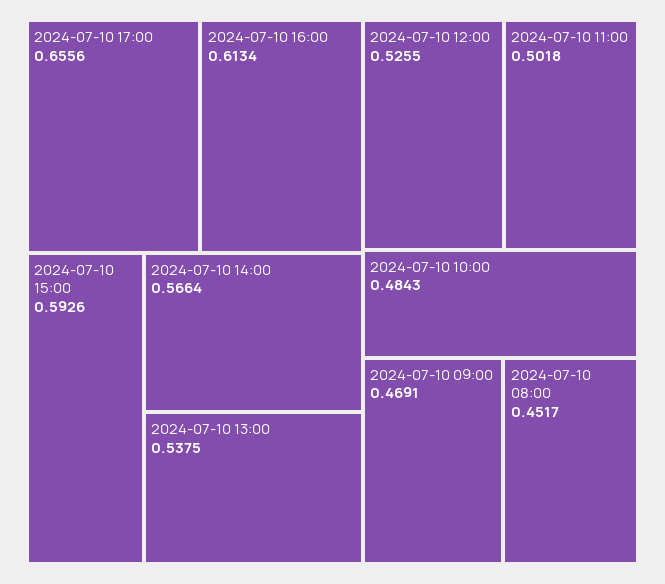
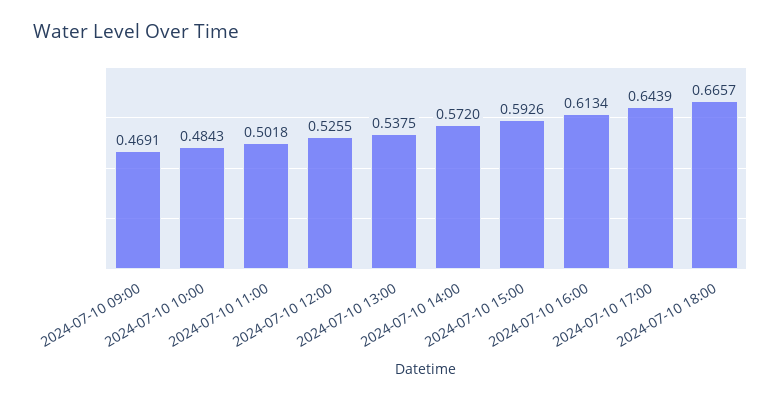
2024-07-10 17:00: 0.6556 -> 0.6439
2024-07-10 14:00: 0.5664 -> 0.572
2024-07-10 08:00: 0.4517 -> none
2024-07-10 18:00: none -> 0.6657

